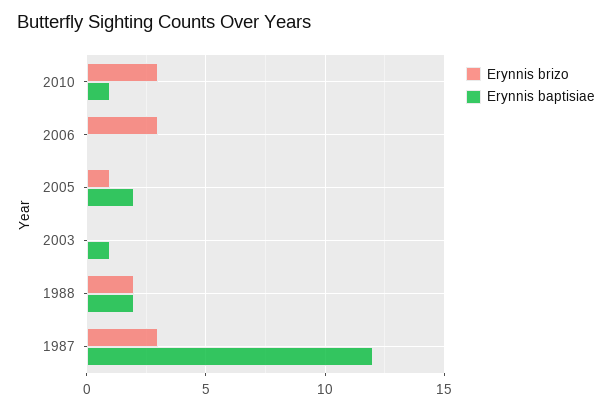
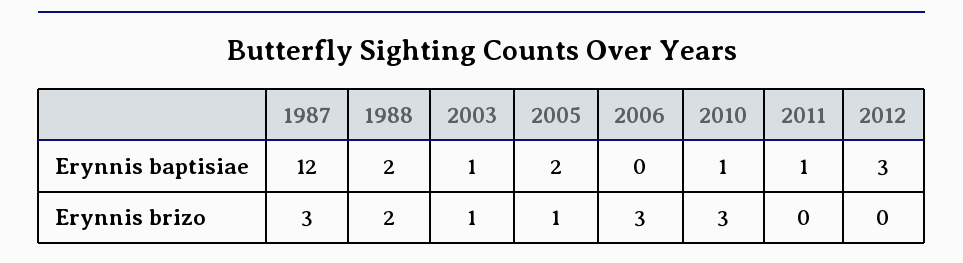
Erynnis brizo, 2003: 0 -> 1
Erynnis baptisiae, 2011: none -> 1
Erynnis baptisiae, 2012: none -> 3
Erynnis brizo, 2011: none -> 0
Erynnis brizo, 2012: none -> 0

